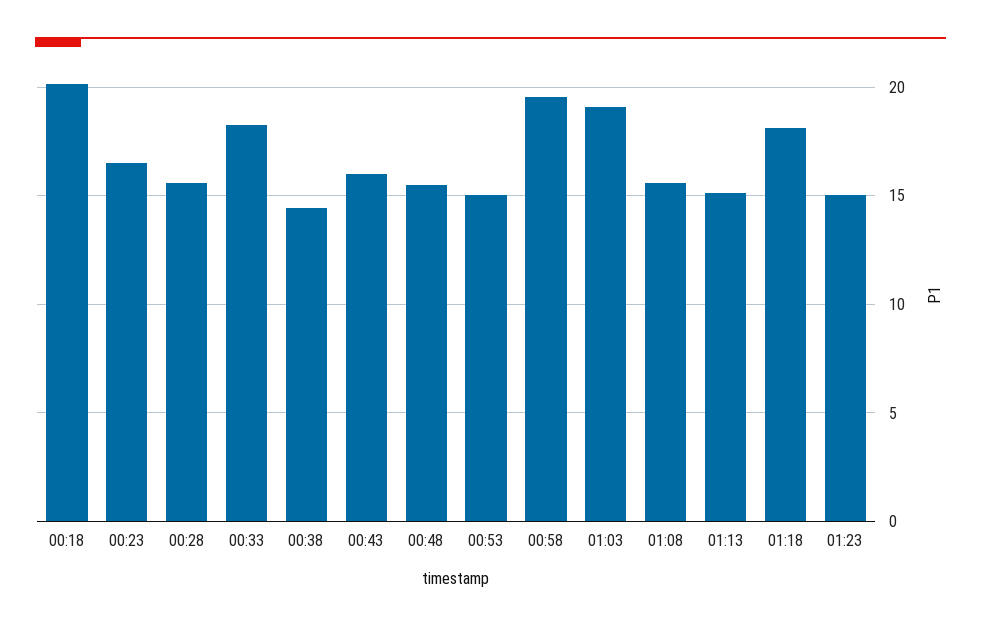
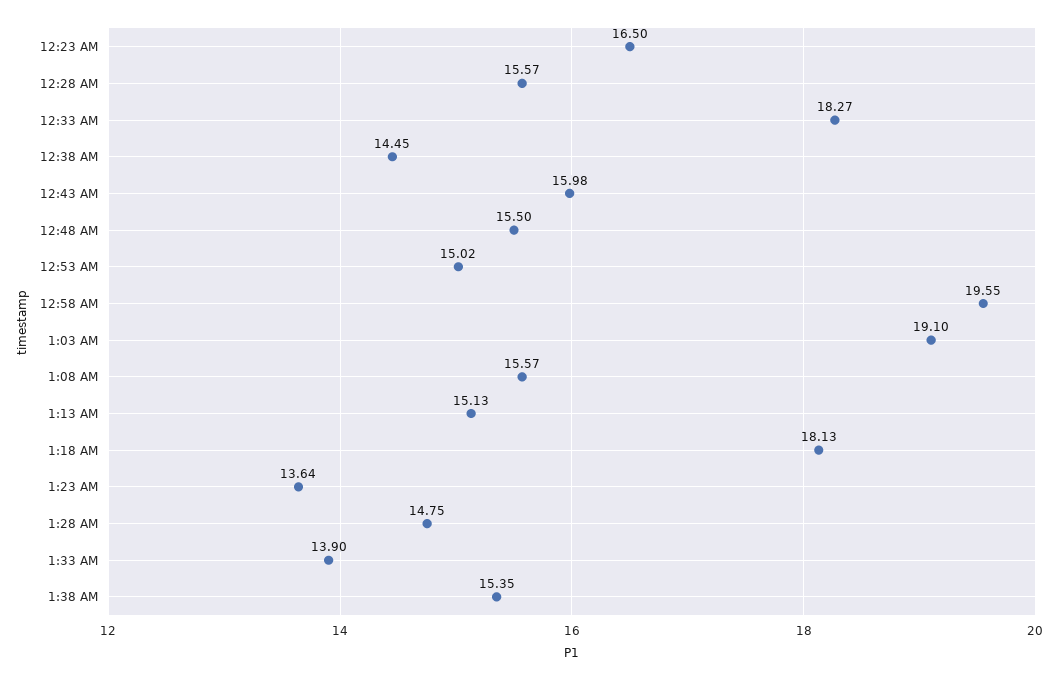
00:18: 20 -> none
01:23: 15 -> 13.64
1:28 AM: none -> 14.75
1:33 AM: none -> 13.9
1:38 AM: none -> 15.35

